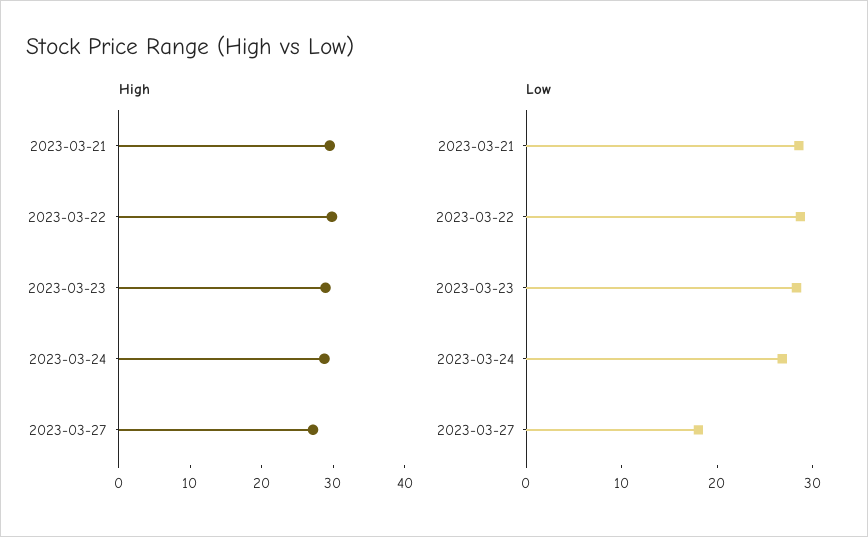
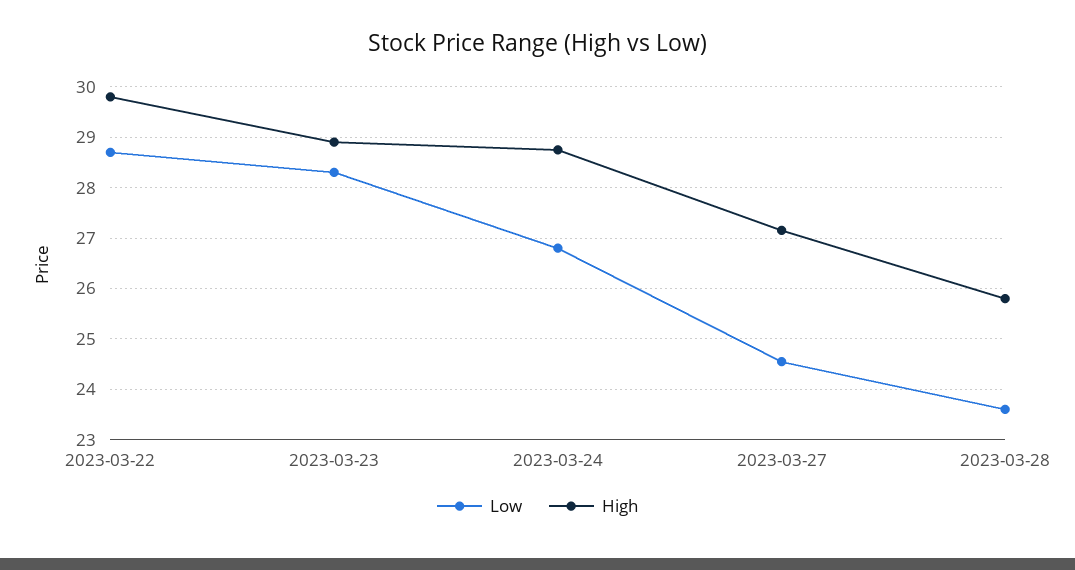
High, 2023-03-21: 30 -> none
Low, 2023-03-21: 28 -> none
Low, 2023-03-27: 18 -> 24.6
Low, 2023-03-28: none -> 23.6
High, 2023-03-28: none -> 25.8

